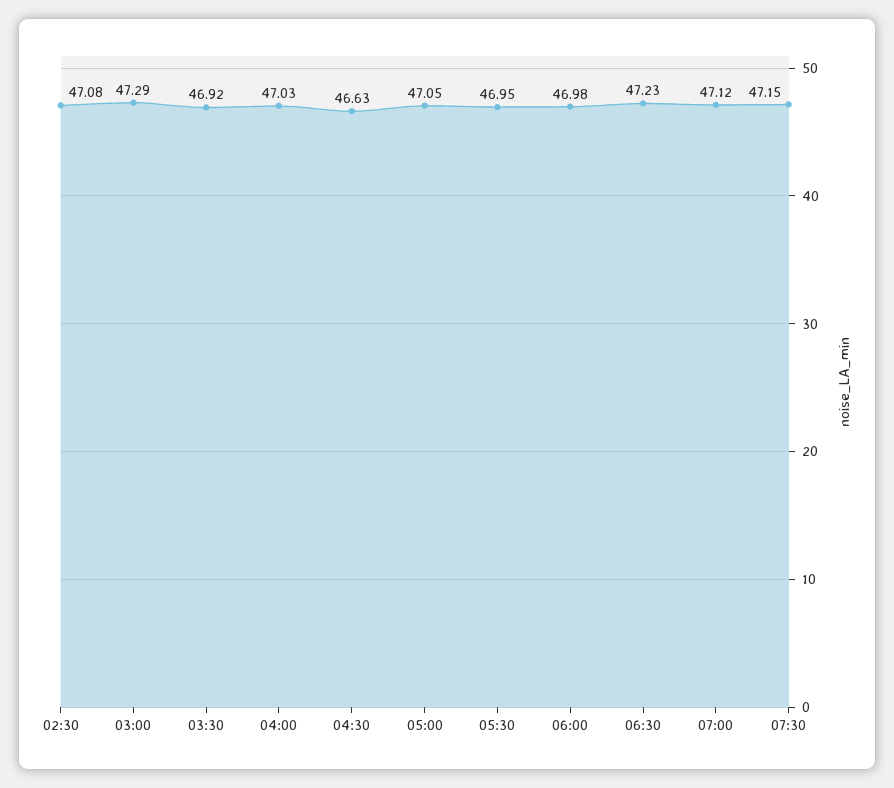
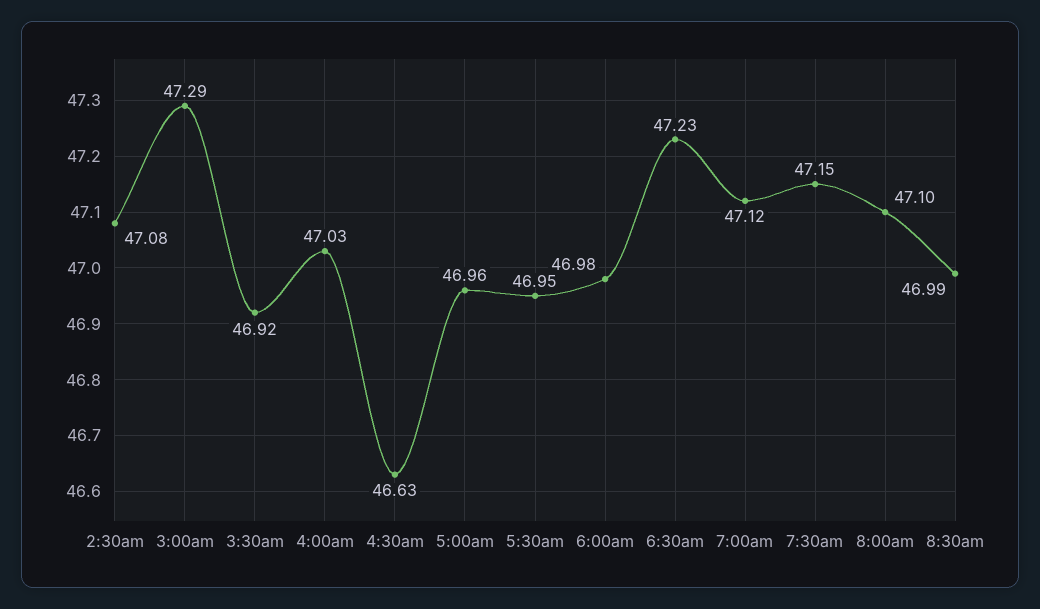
05:00: 47.05 -> 46.96
8:00am: none -> 47.1
8:30am: none -> 46.99

